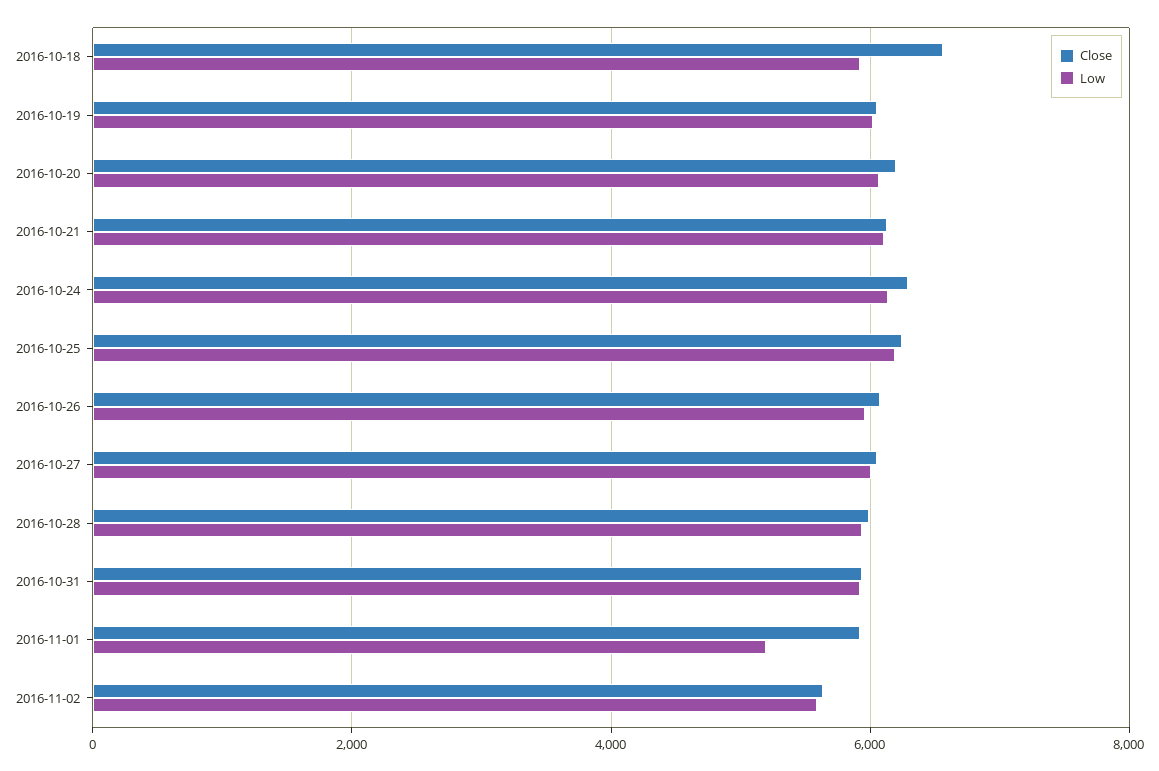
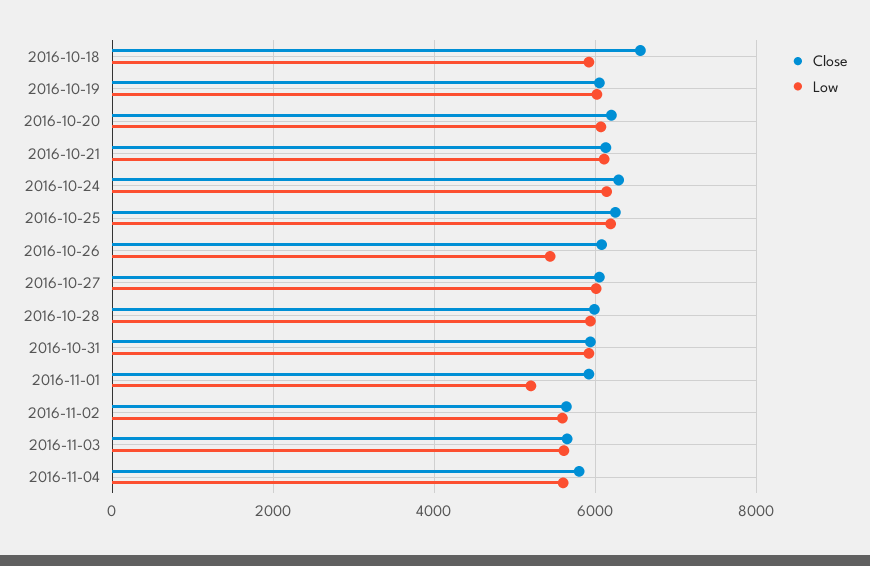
Low, 2016-10-26: 6000 -> 5400
Close, 2016-11-03: none -> 5600
Low, 2016-11-03: none -> 5600
Close, 2016-11-04: none -> 5800
Low, 2016-11-04: none -> 5600

